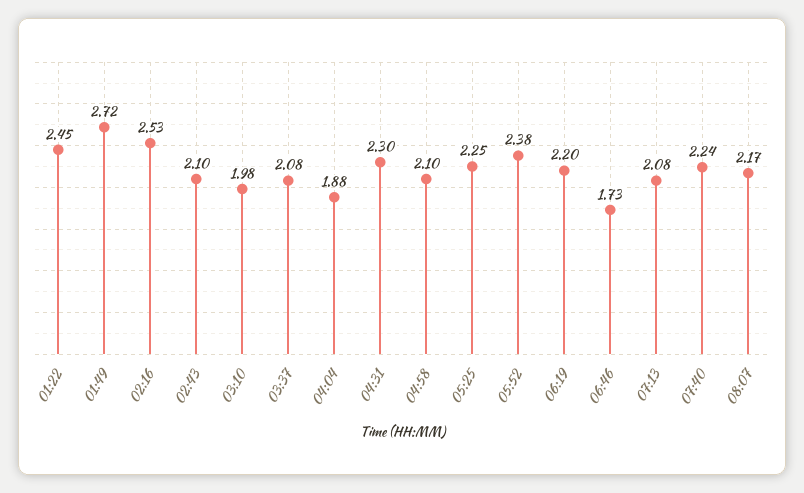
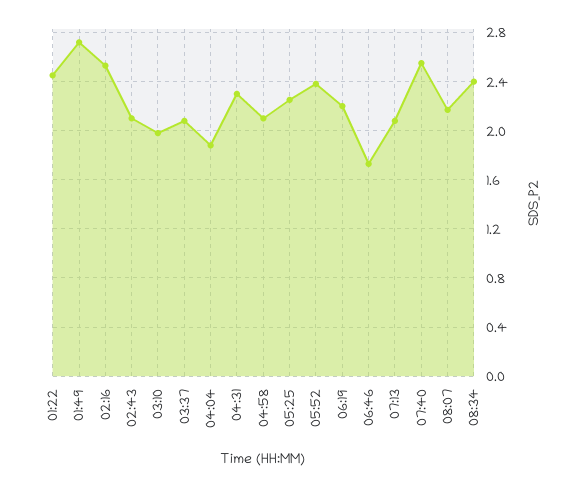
07:40: 2.24 -> 2.55
08:34: none -> 2.4

